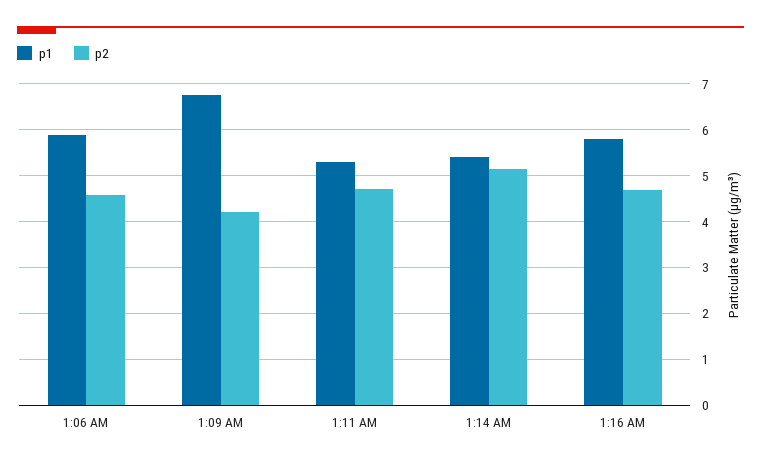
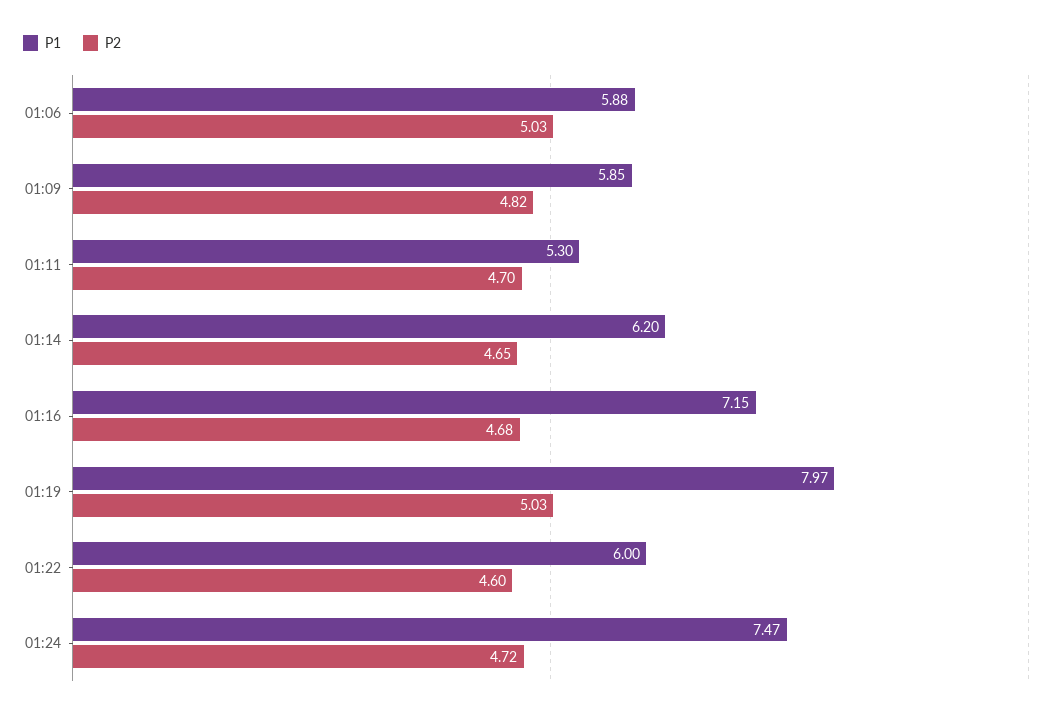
p2, 1:06 AM: 4.6 -> 5.03
p1, 1:09 AM: 6.8 -> 5.85
p2, 1:09 AM: 4.2 -> 4.82
p1, 1:14 AM: 5.4 -> 6.2
p2, 1:14 AM: 5.2 -> 4.65
p1, 1:16 AM: 5.8 -> 7.15
p1, 01:19: none -> 7.97
p2, 01:19: none -> 5.03
p1, 01:22: none -> 6
p2, 01:22: none -> 4.6
p1, 01:24: none -> 7.47
p2, 01:24: none -> 4.72

